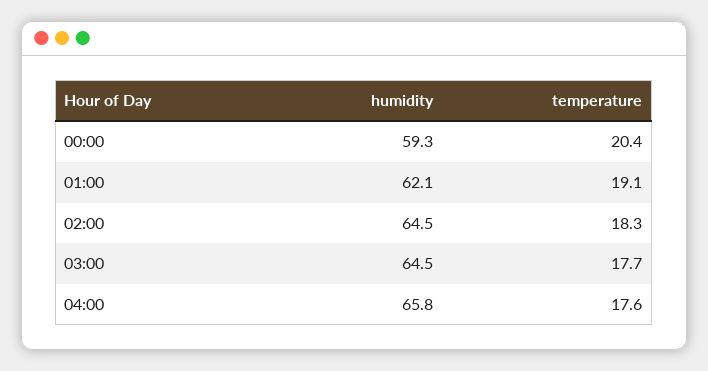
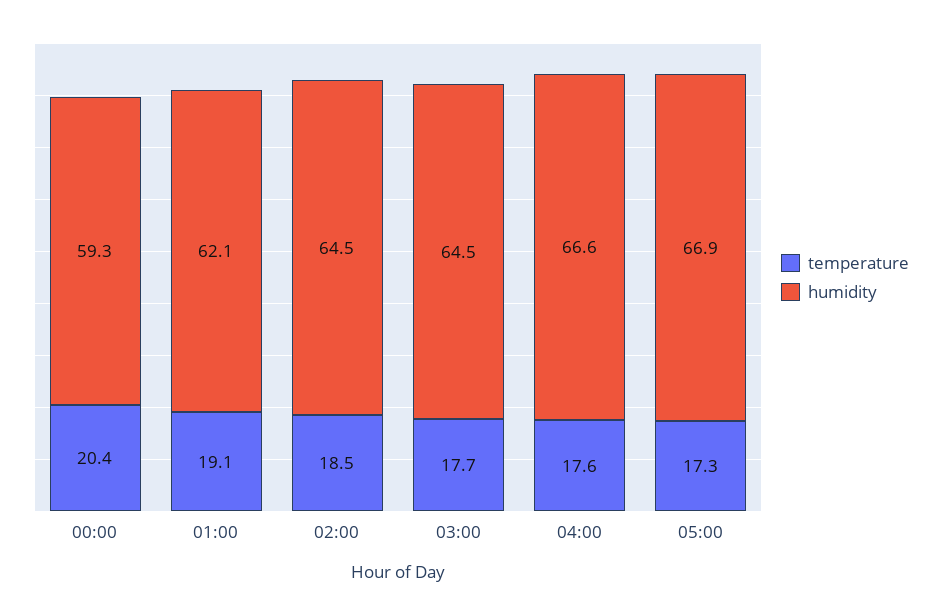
temperature, 02:00: 18.3 -> 18.5
humidity, 04:00: 65.8 -> 66.6
temperature, 05:00: none -> 17.3
humidity, 05:00: none -> 66.9

